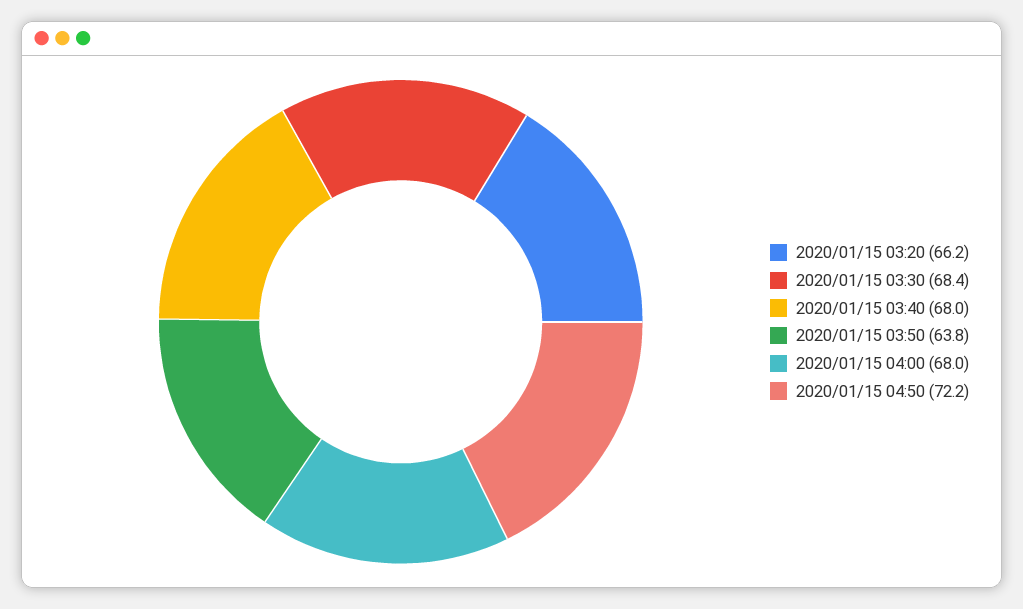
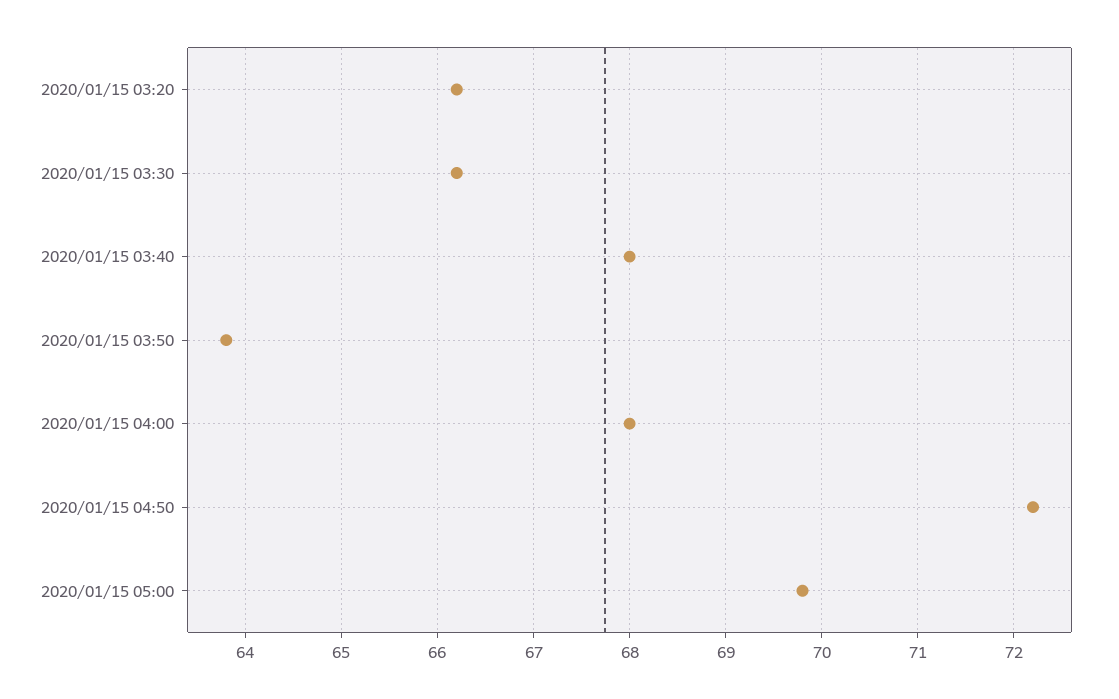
2020/01/15 03:30: 68.4 -> 66.2
2020/01/15 05:00: none -> 69.8

